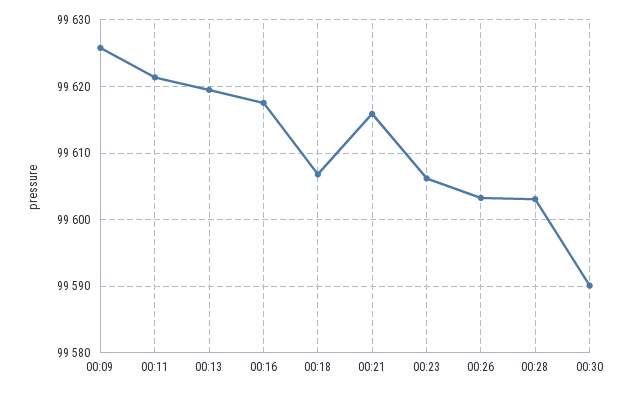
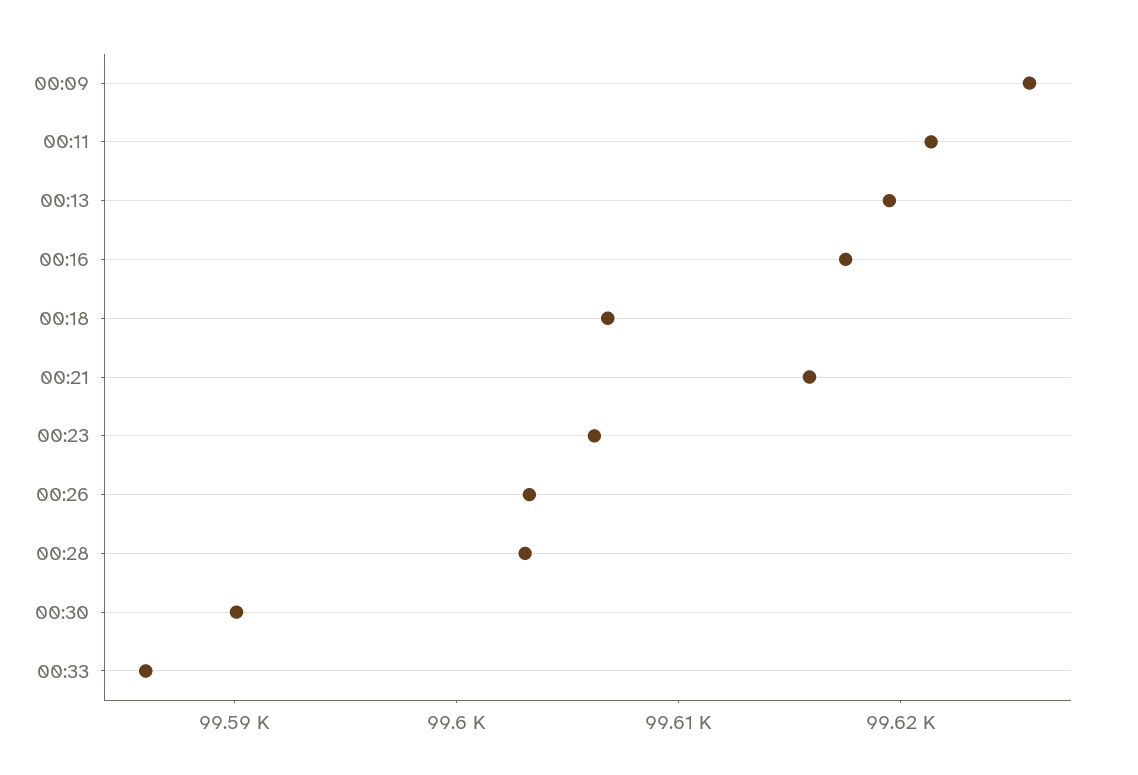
00:33: none -> 99586

